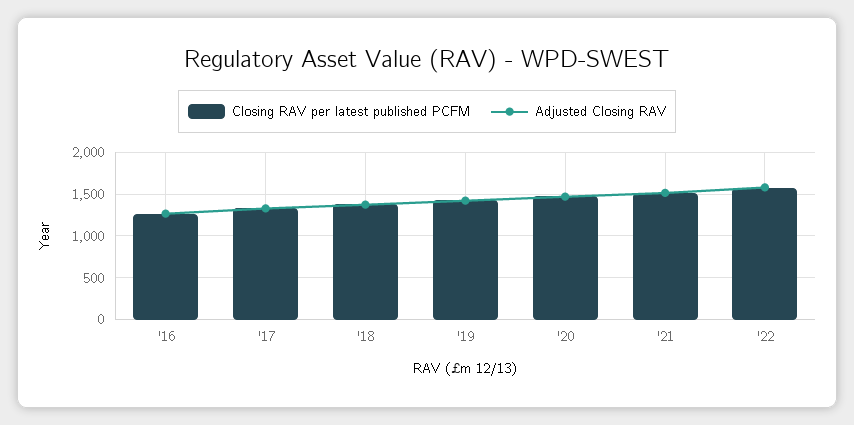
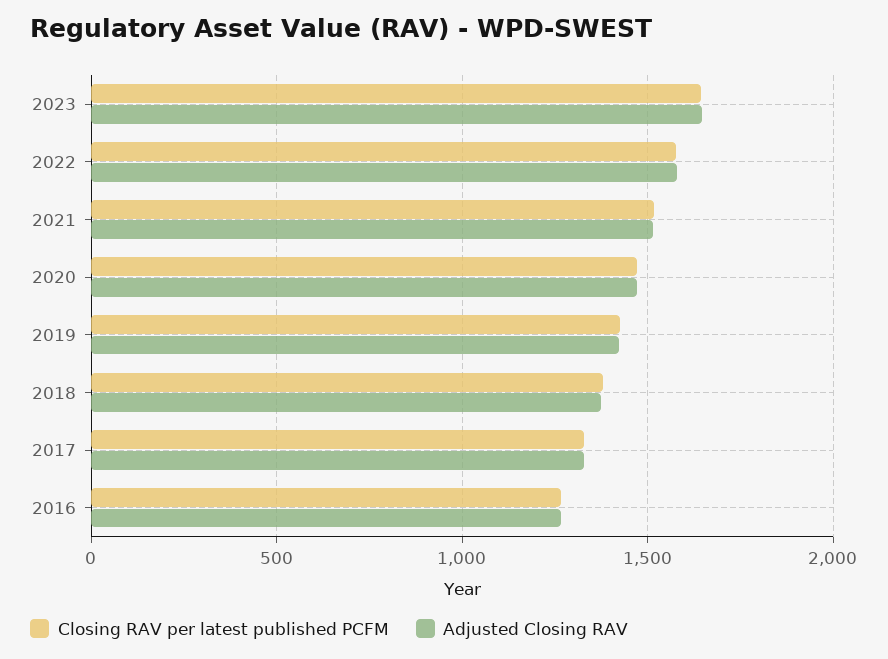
Closing RAV per latest published PCFM, 2023: none -> 1650
Adjusted Closing RAV, 2023: none -> 1650

